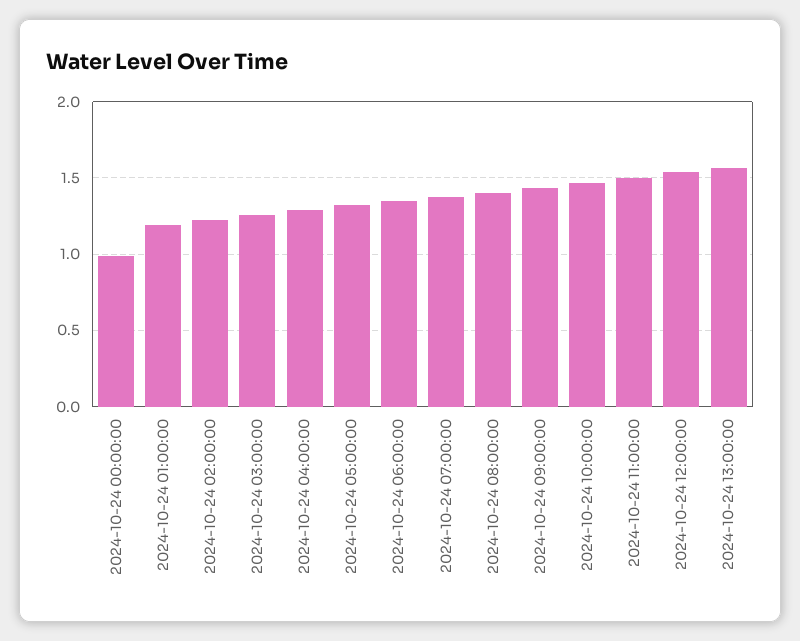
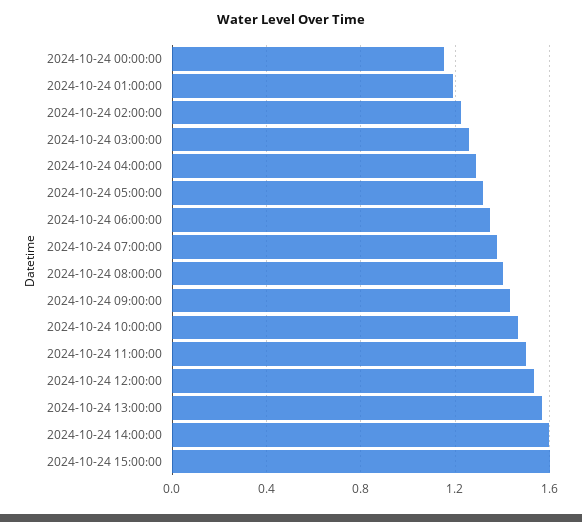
2024-10-24 00:00:00: 1 -> 1.15
2024-10-24 14:00:00: none -> 1.6
2024-10-24 15:00:00: none -> 1.6

